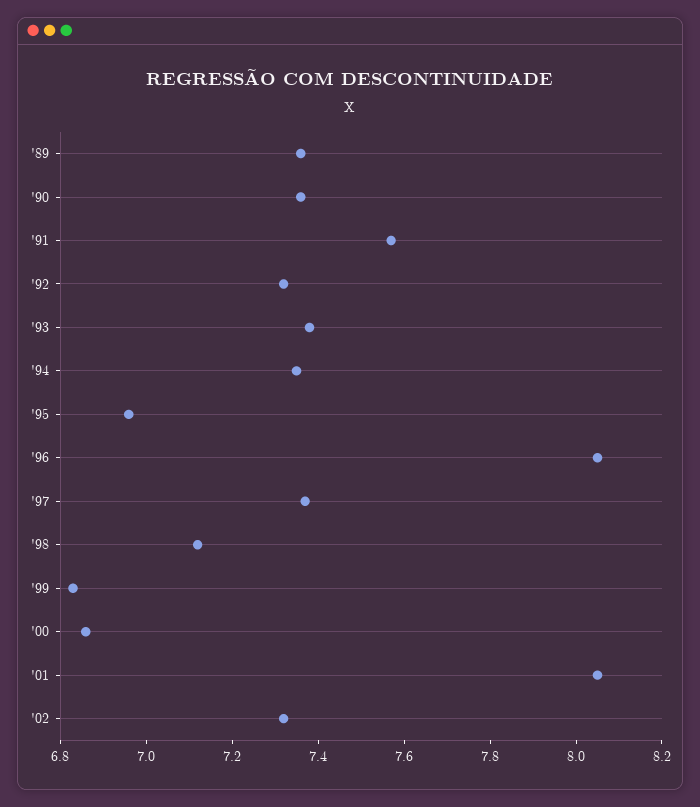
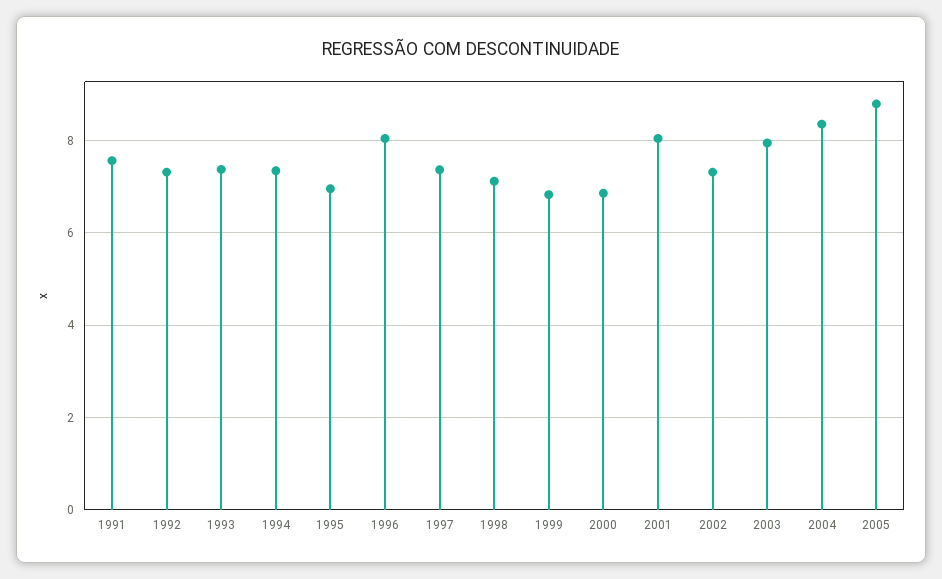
'89: 7.35 -> none
'90: 7.35 -> none
2003: none -> 8
2004: none -> 8.4
2005: none -> 8.8

